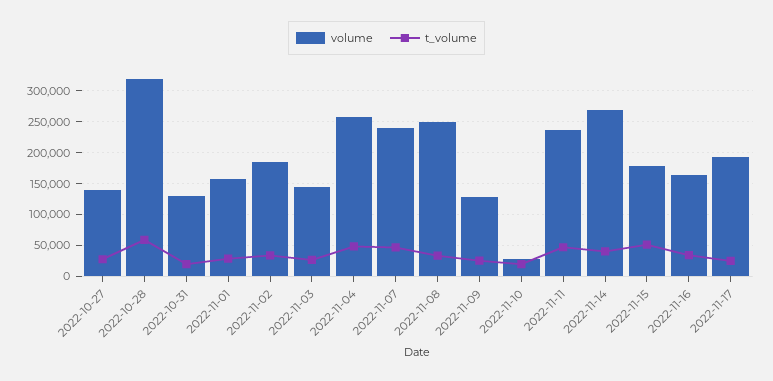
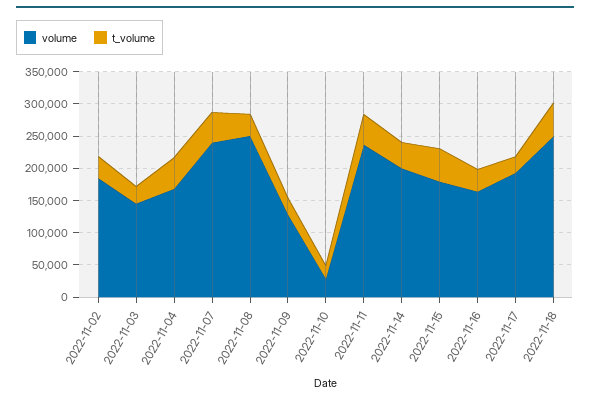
volume, 2022-10-27: 140000 -> none
t_volume, 2022-10-27: 30000 -> none
volume, 2022-10-28: 320000 -> none
t_volume, 2022-10-28: 60000 -> none
volume, 2022-10-31: 130000 -> none
t_volume, 2022-10-31: 20000 -> none
volume, 2022-11-01: 160000 -> none
t_volume, 2022-11-01: 30000 -> none
volume, 2022-11-04: 260000 -> 175000
volume, 2022-11-14: 270000 -> 200000
volume, 2022-11-18: none -> 250000
t_volume, 2022-11-18: none -> 50000

